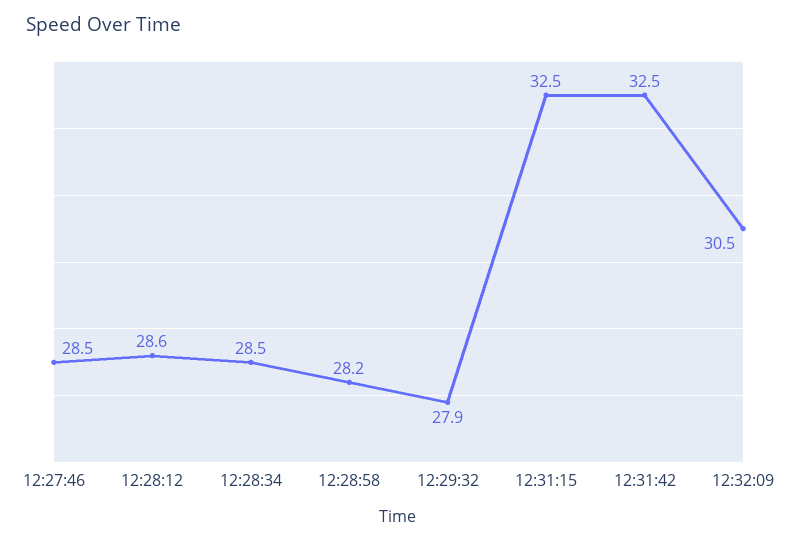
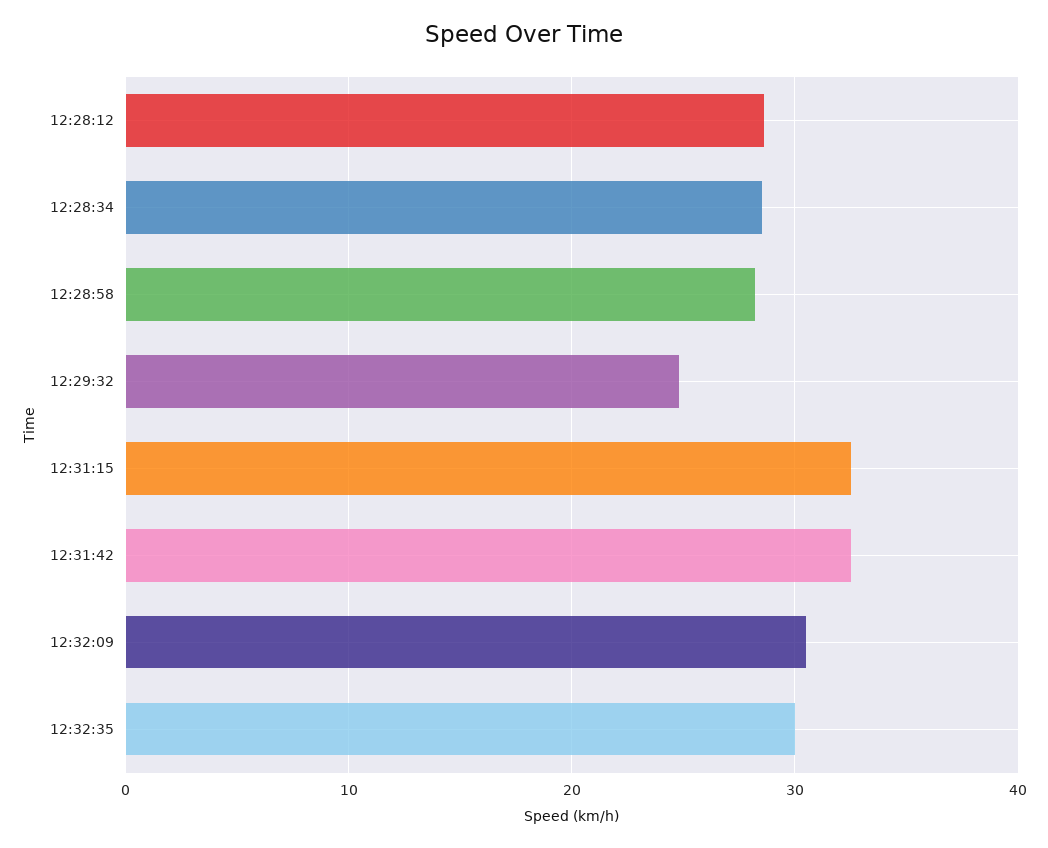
12:27:46: 28.5 -> none
12:29:32: 27.9 -> 25
12:32:35: none -> 30

